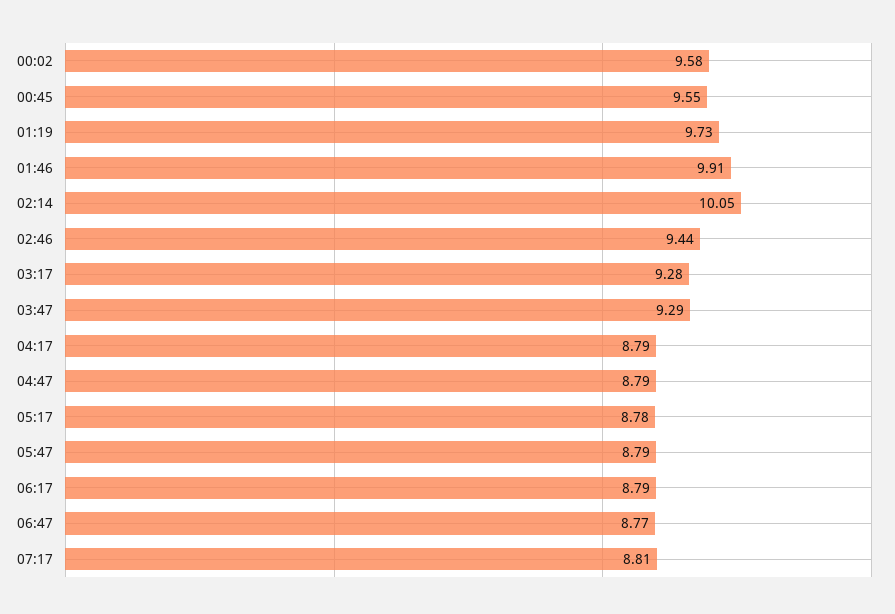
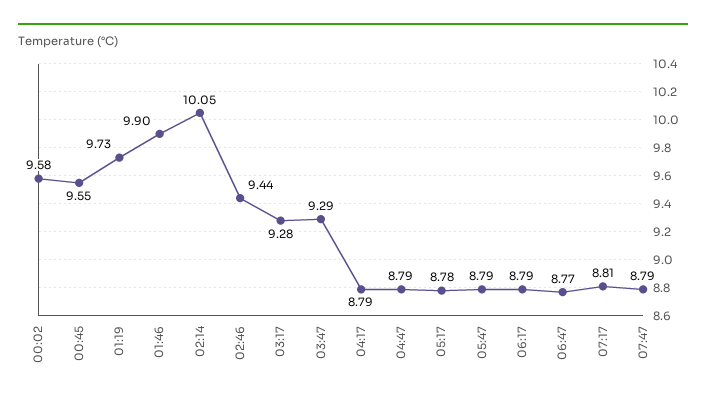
01:46: 9.91 -> 9.9
07:47: none -> 8.79

